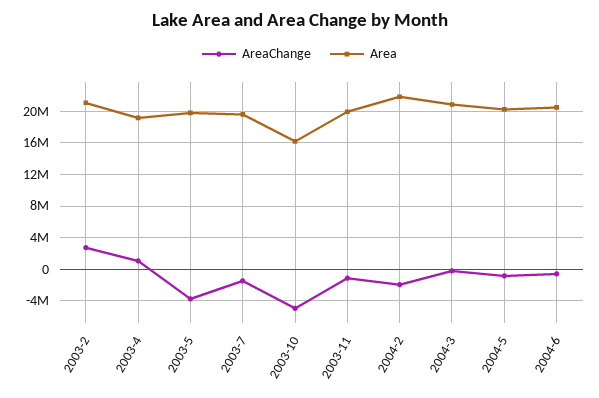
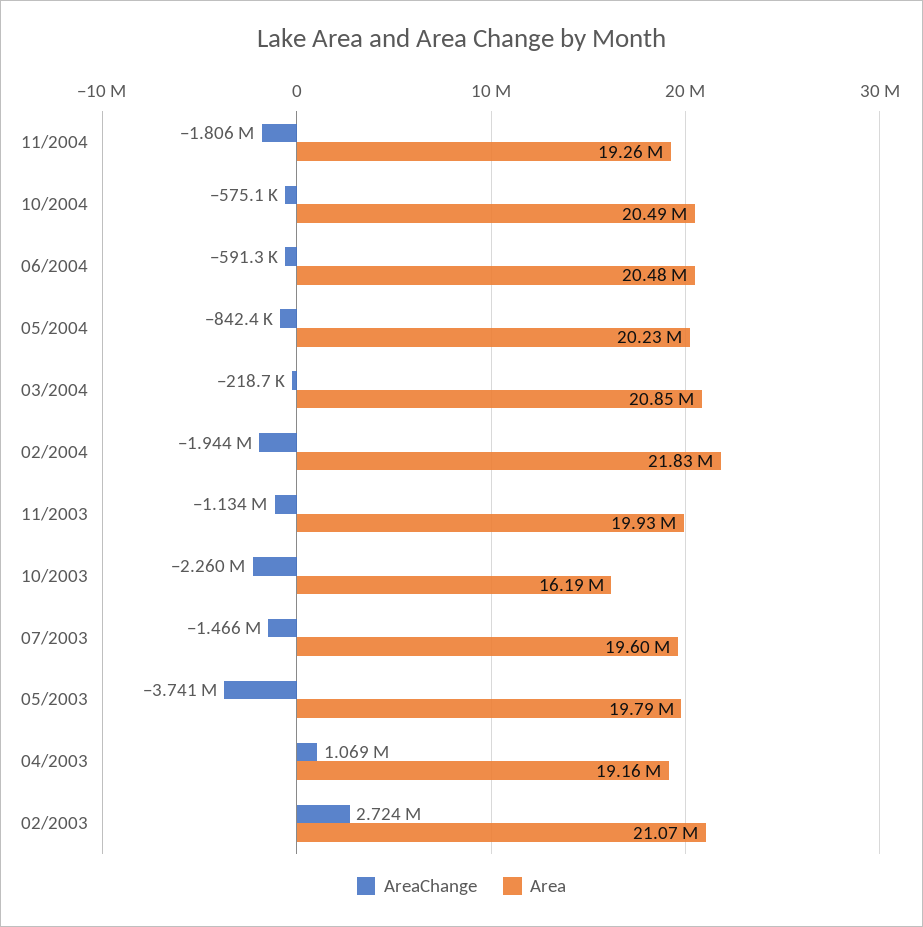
AreaChange, 2003-10: -5000000 -> -2260000
AreaChange, 11/2004: none -> -1806000
Area, 11/2004: none -> 19260000
AreaChange, 10/2004: none -> -575100
Area, 10/2004: none -> 20490000

